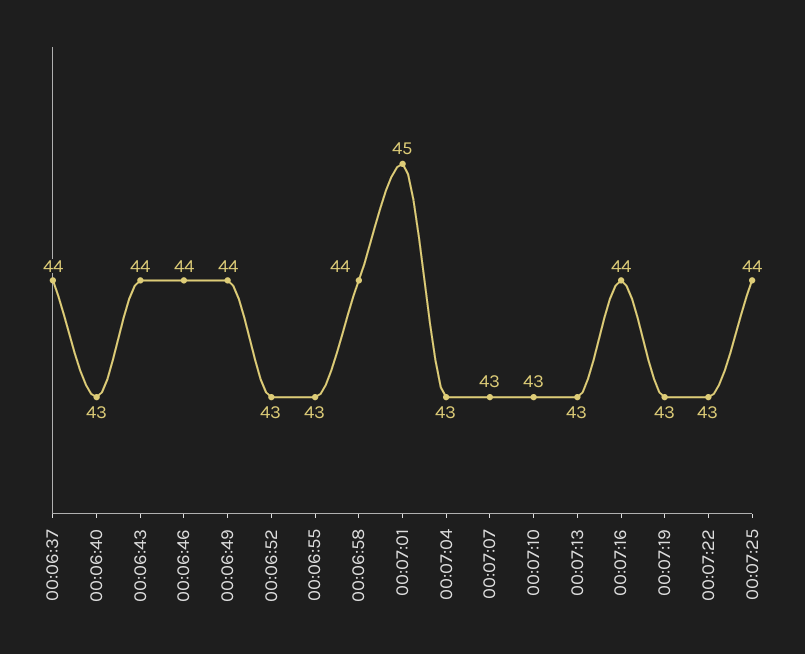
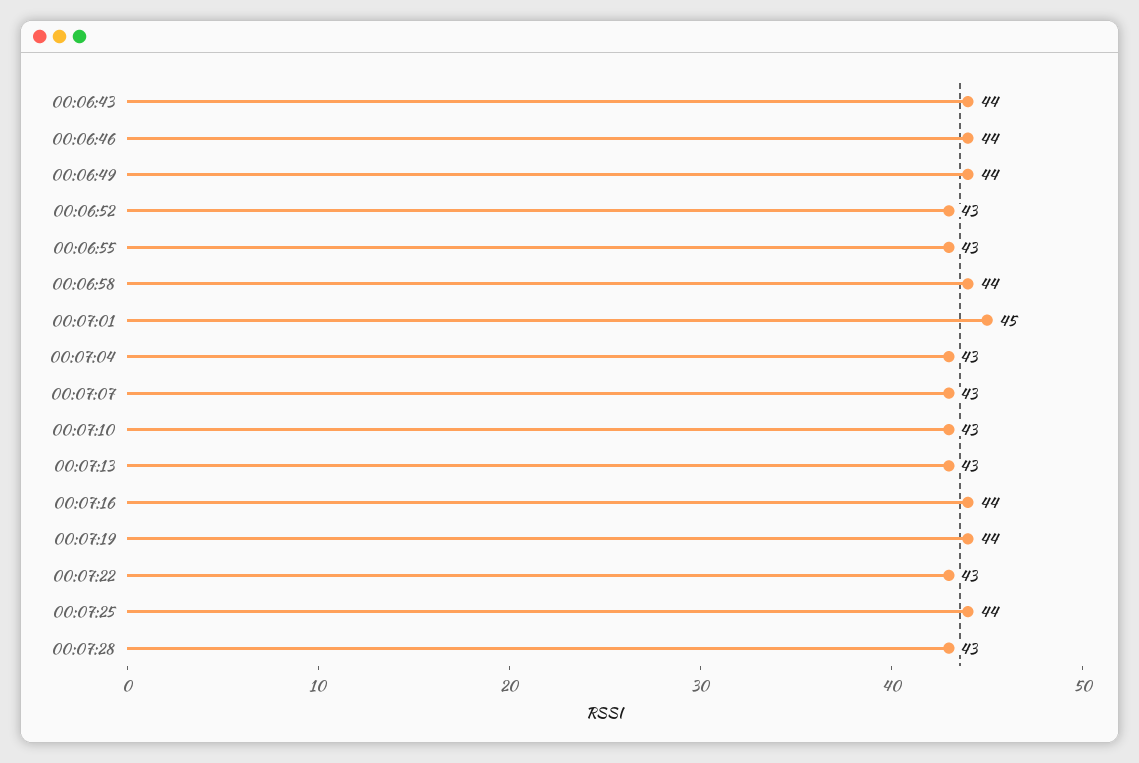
00:06:37: 44 -> none
00:06:40: 43 -> none
00:07:19: 43 -> 44
00:07:28: none -> 43

